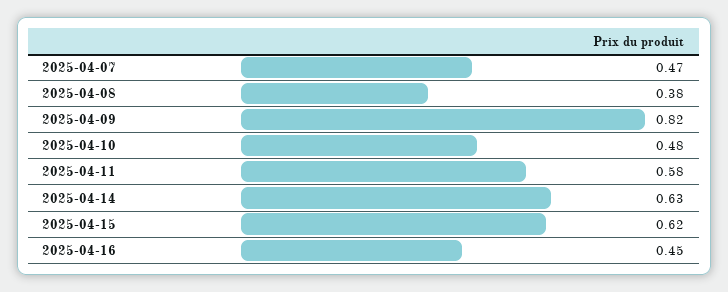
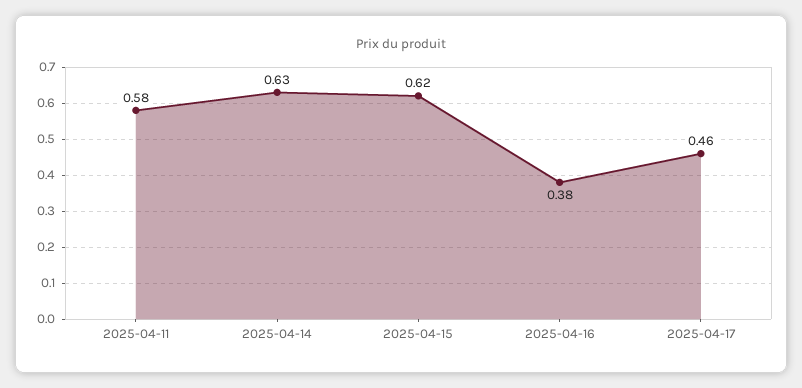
2025-04-07: 0.47 -> none
2025-04-08: 0.38 -> none
2025-04-09: 0.82 -> none
2025-04-10: 0.48 -> none
2025-04-16: 0.45 -> 0.38
2025-04-17: none -> 0.46

